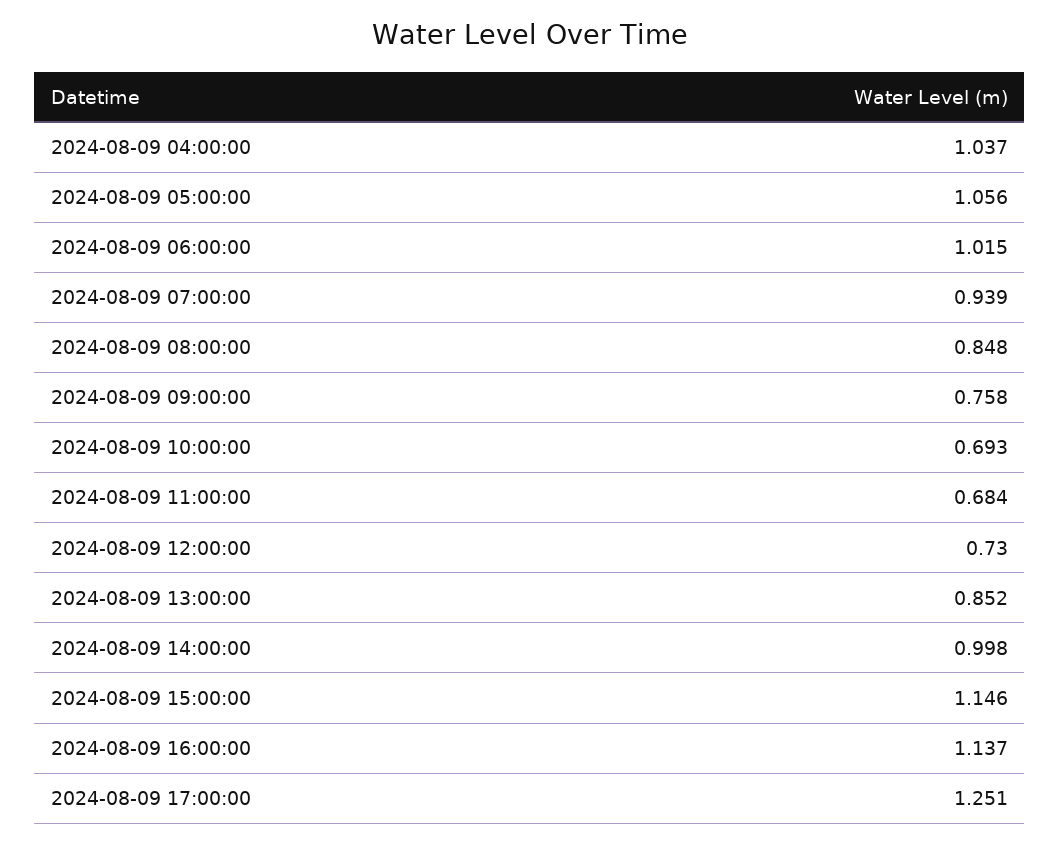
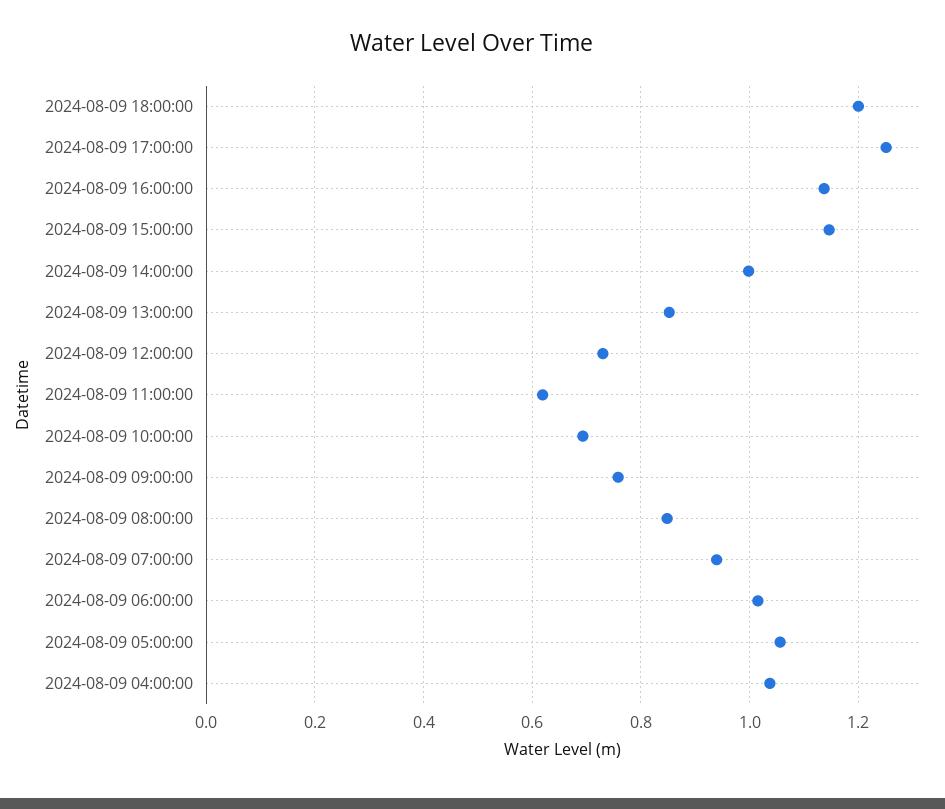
2024-08-09 11:00:00: 0.684 -> 0.62
2024-08-09 18:00:00: none -> 1.2

